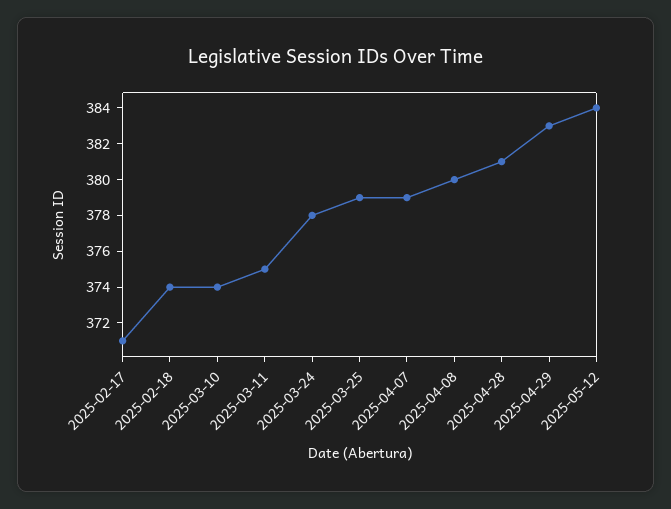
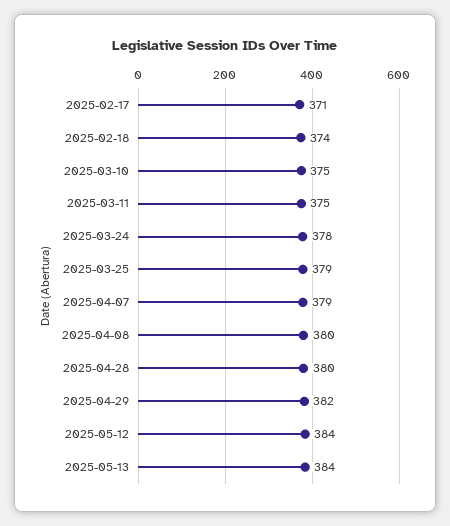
2025-03-10: 374 -> 375
2025-04-28: 381 -> 380
2025-04-29: 383 -> 382
2025-05-13: none -> 384

